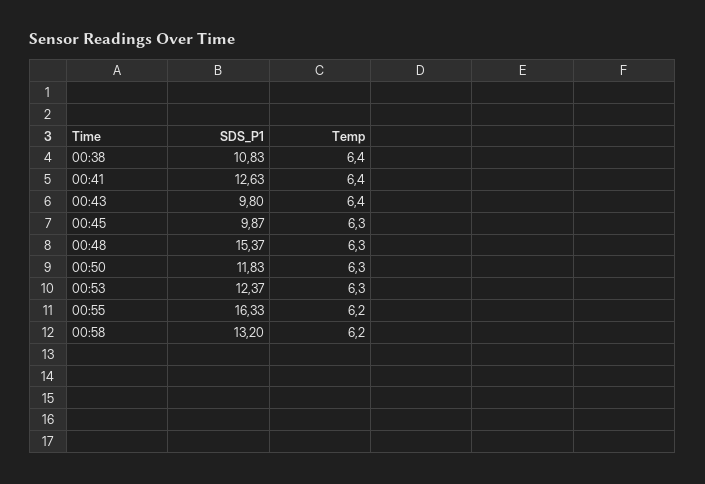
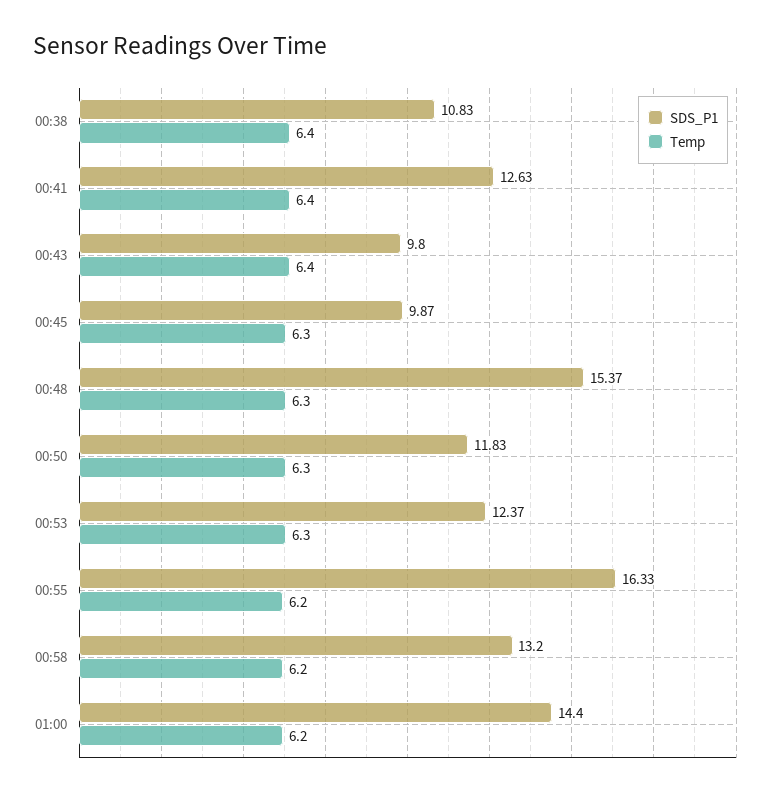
SDS_P1, 01:00: none -> 14.4
Temp, 01:00: none -> 6.2

